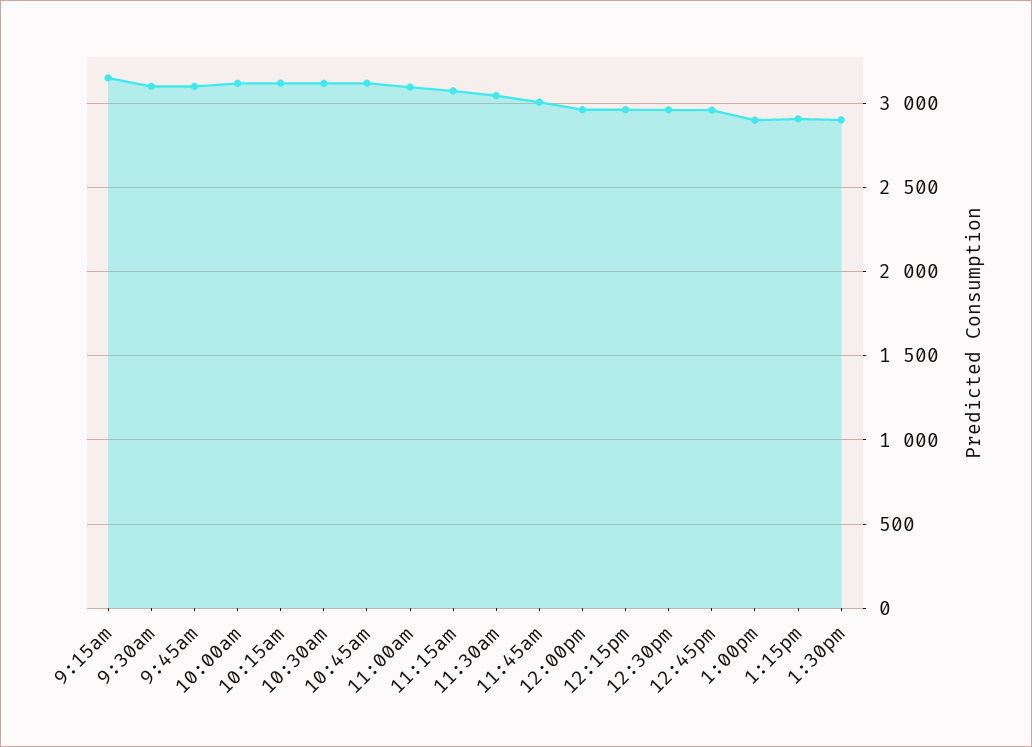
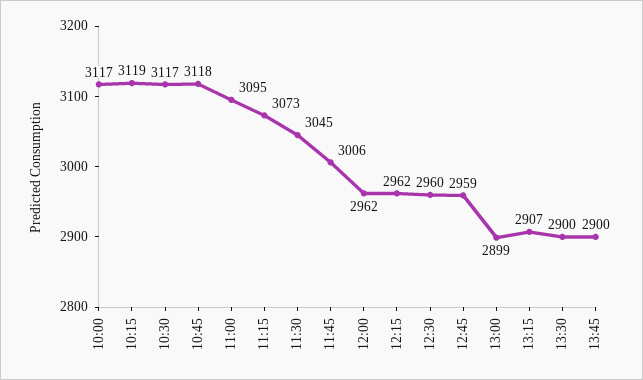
9:15am: 3150 -> none
9:30am: 3100 -> none
9:45am: 3100 -> none
13:45: none -> 2900

